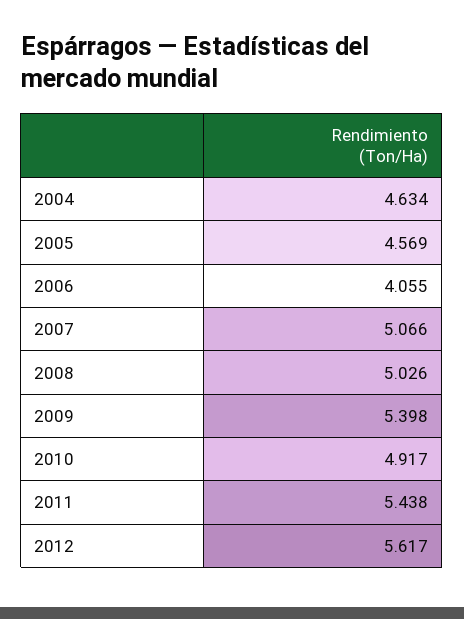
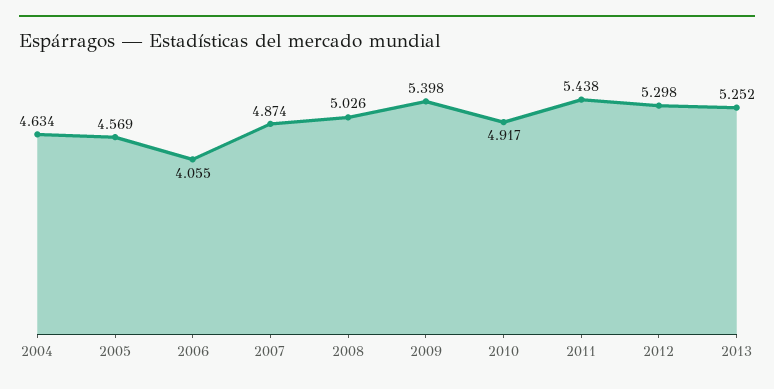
2007: 5.066 -> 4.874
2012: 5.617 -> 5.298
2013: none -> 5.252

